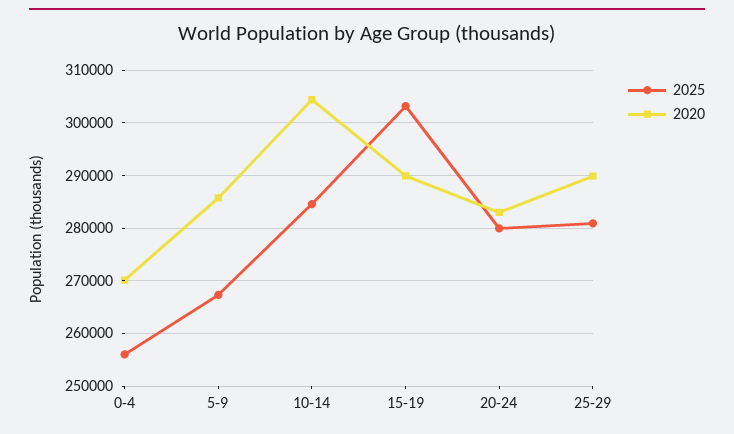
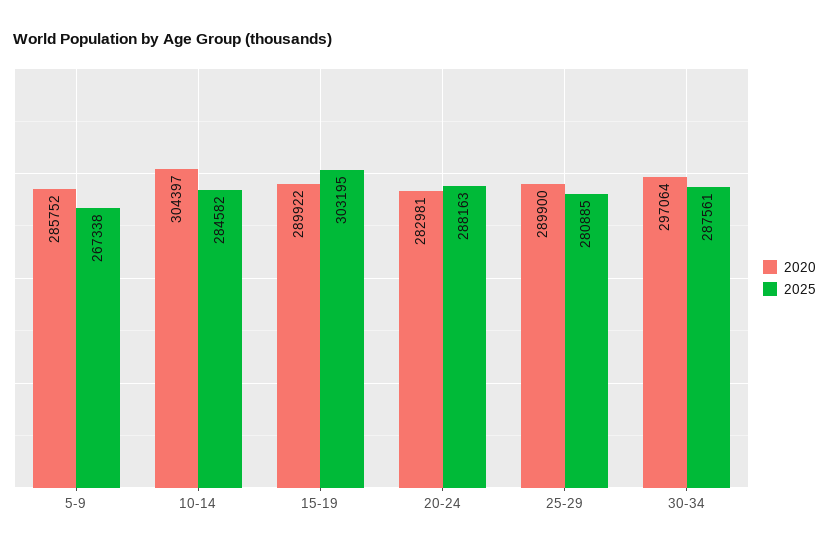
2025, 0-4: 256000 -> none
2020, 0-4: 270000 -> none
2025, 20-24: 280000 -> 288163
2020, 30-34: none -> 297064
2025, 30-34: none -> 287561

